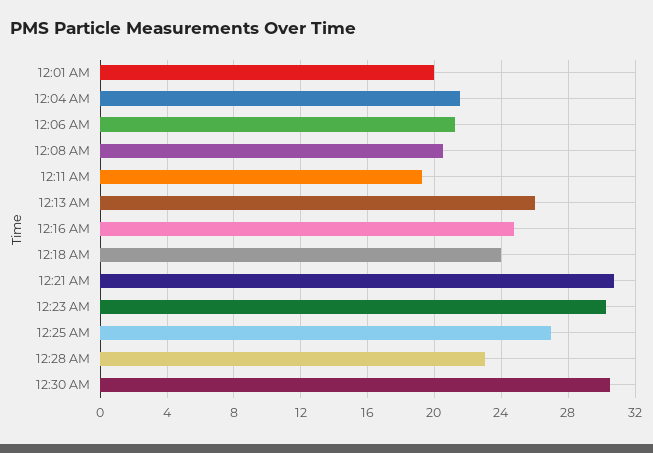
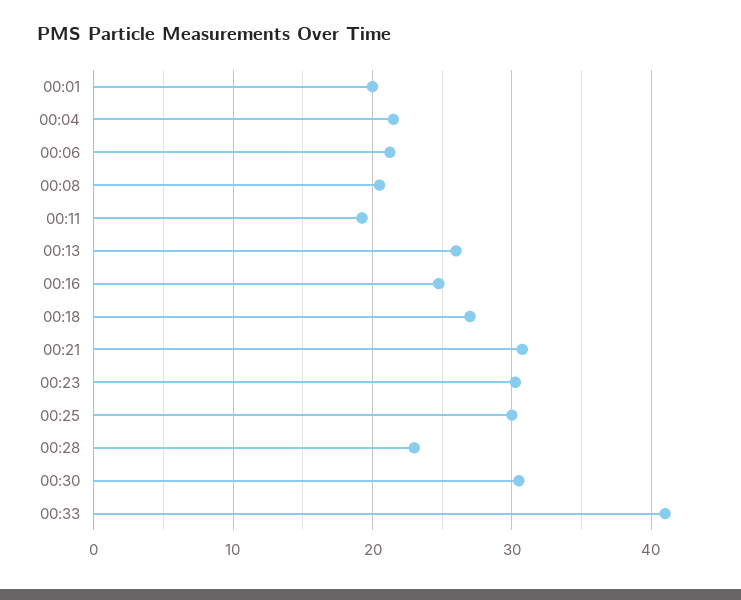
12:18 AM: 24 -> 27
12:25 AM: 27 -> 30
00:33: none -> 41

